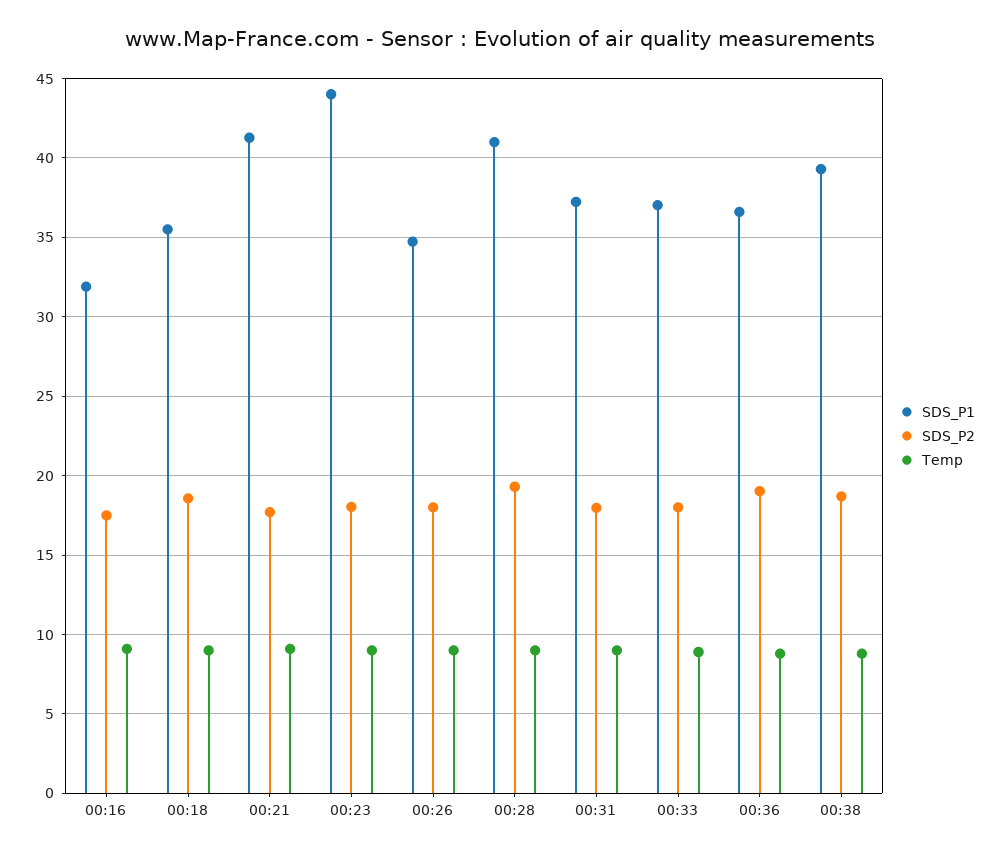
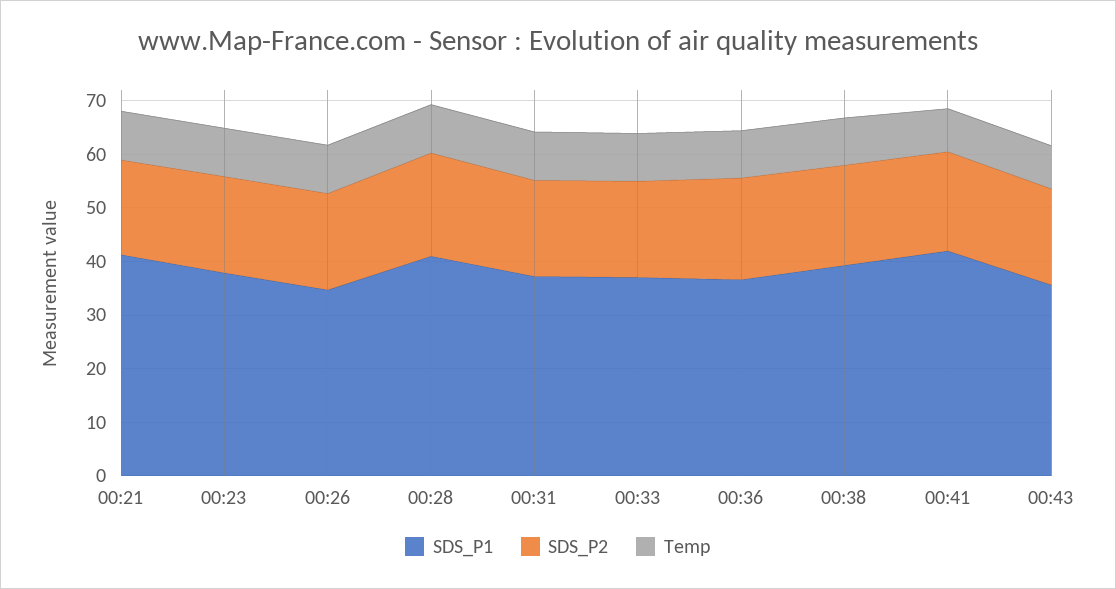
SDS_P1, 00:16: 32 -> none
SDS_P2, 00:16: 17.5 -> none
Temp, 00:16: 9 -> none
SDS_P1, 00:18: 35.5 -> none
SDS_P2, 00:18: 18.5 -> none
Temp, 00:18: 9 -> none
SDS_P1, 00:23: 44 -> 38
SDS_P1, 00:41: none -> 42
SDS_P2, 00:41: none -> 18
Temp, 00:41: none -> 8
SDS_P1, 00:43: none -> 36
SDS_P2, 00:43: none -> 18
Temp, 00:43: none -> 8

